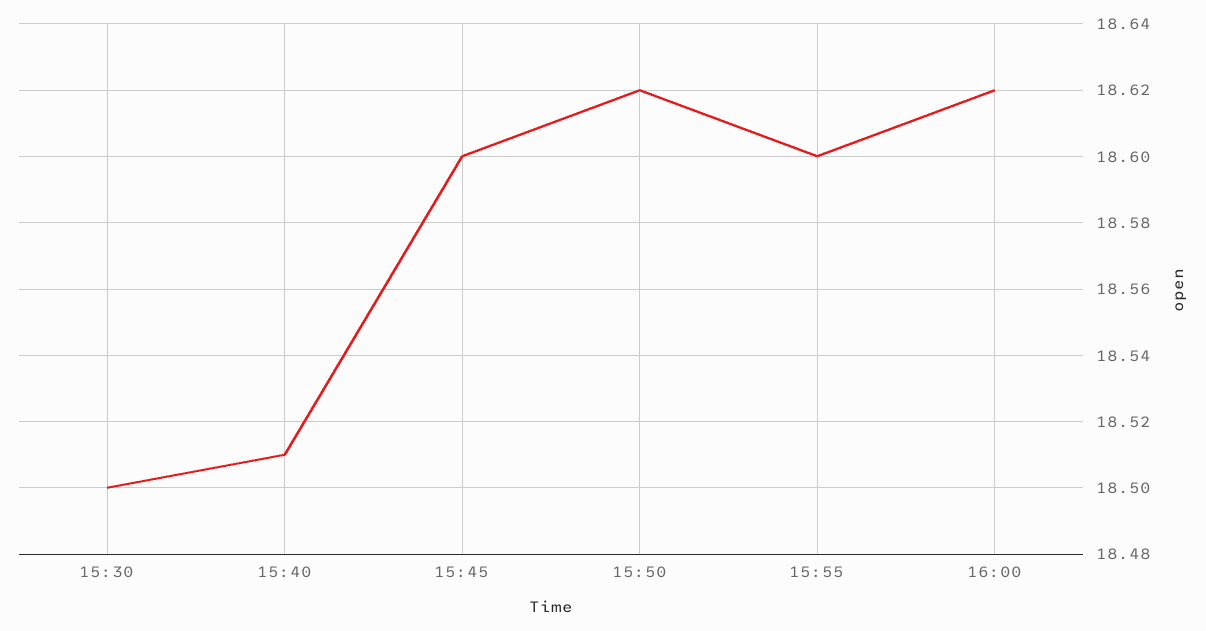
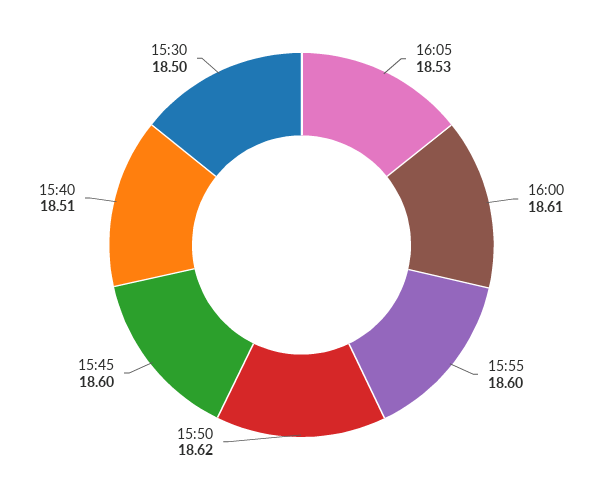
16:00: 18.62 -> 18.61
16:05: none -> 18.53

